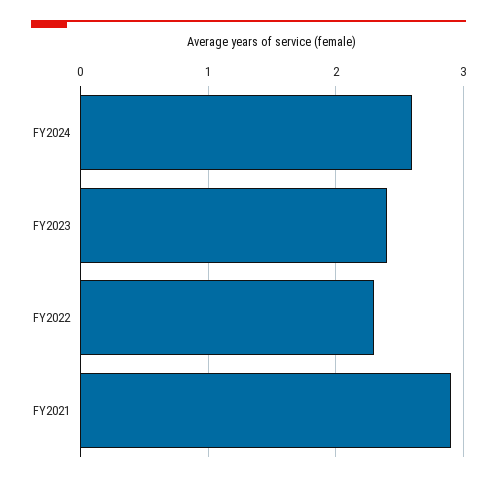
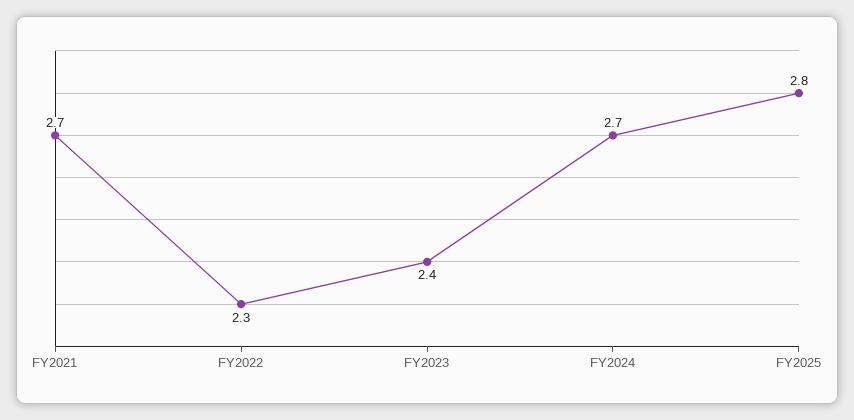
FY2024: 2.6 -> 2.7
FY2021: 2.9 -> 2.7
FY2025: none -> 2.8

